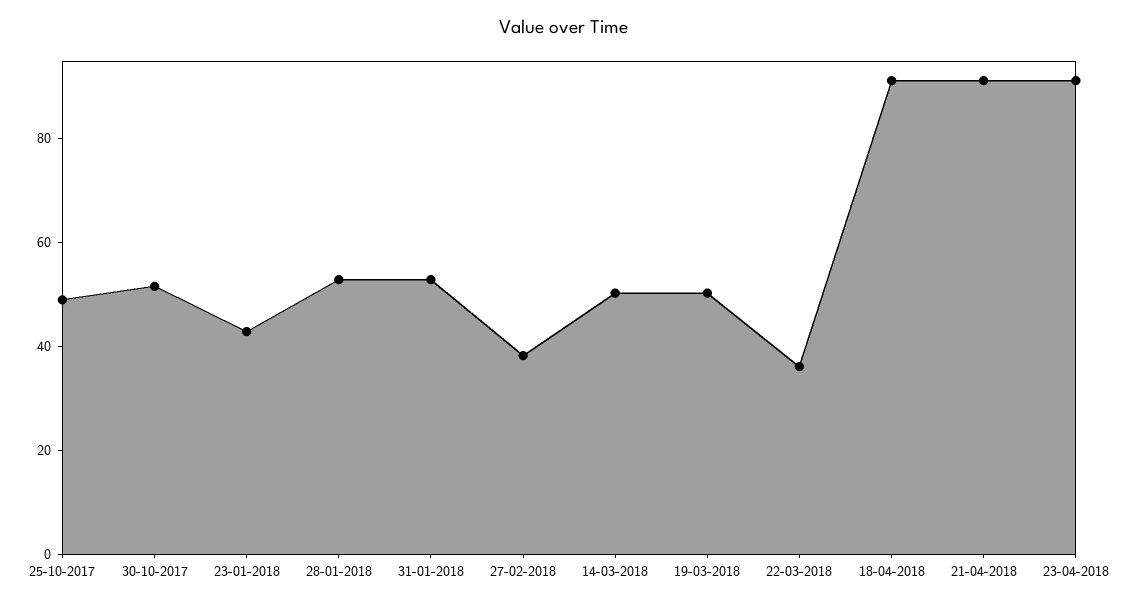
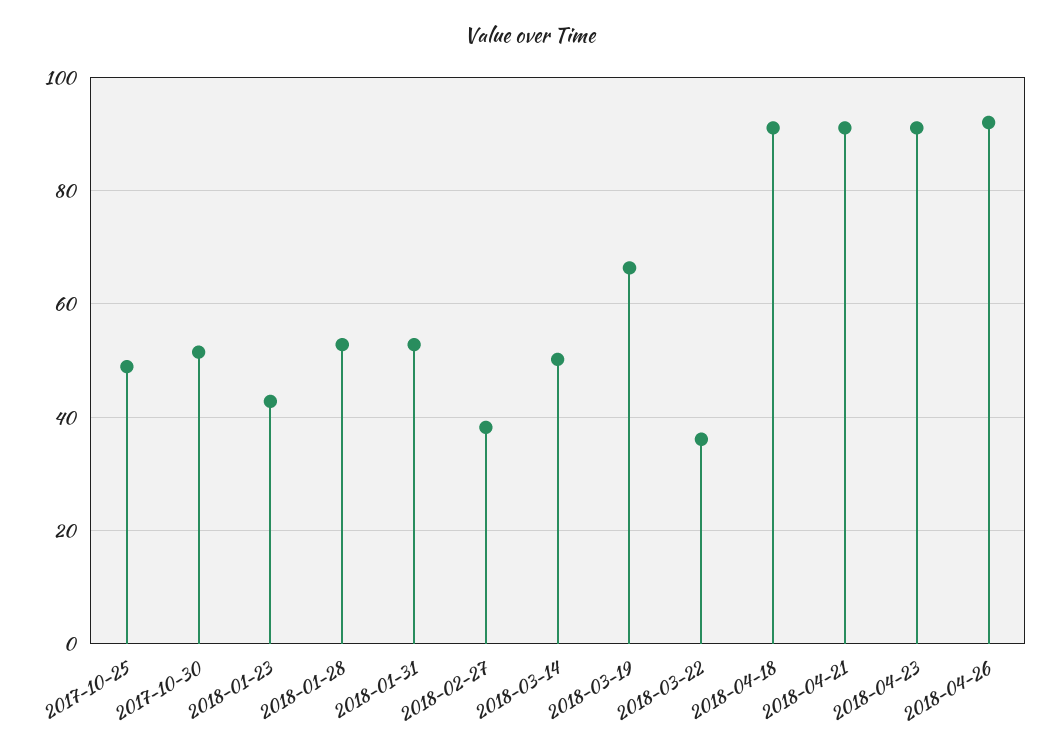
19-03-2018: 50 -> 66
2018-04-26: none -> 92

